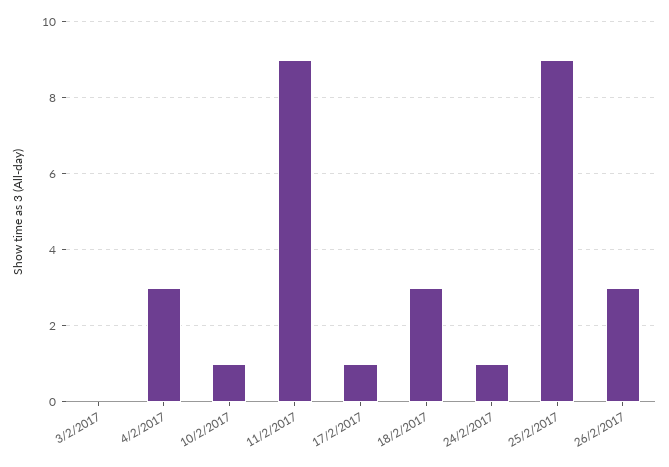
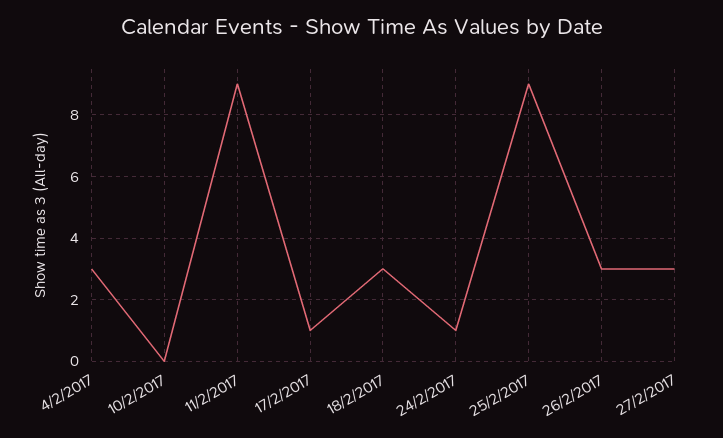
3/2/2017: 0 -> none
10/2/2017: 1 -> 0
27/2/2017: none -> 3

